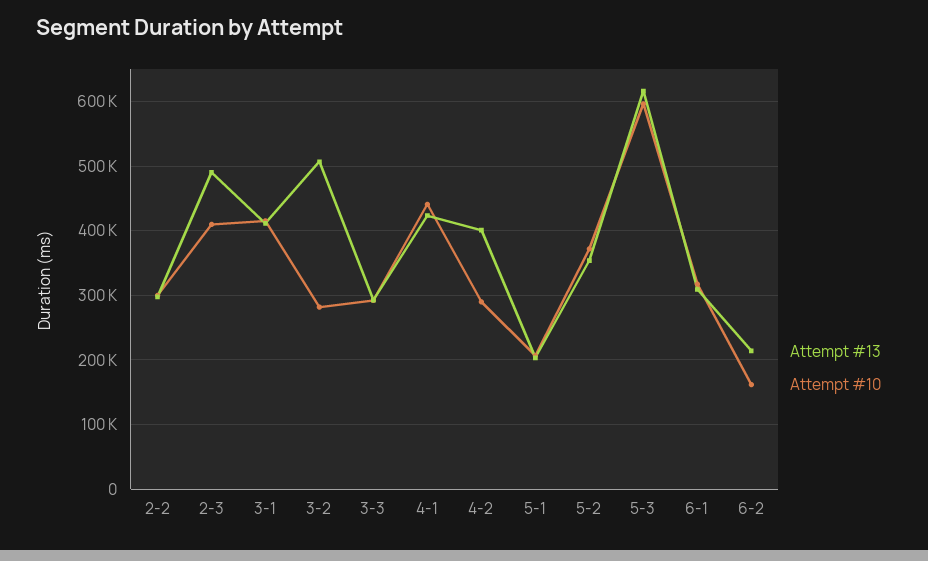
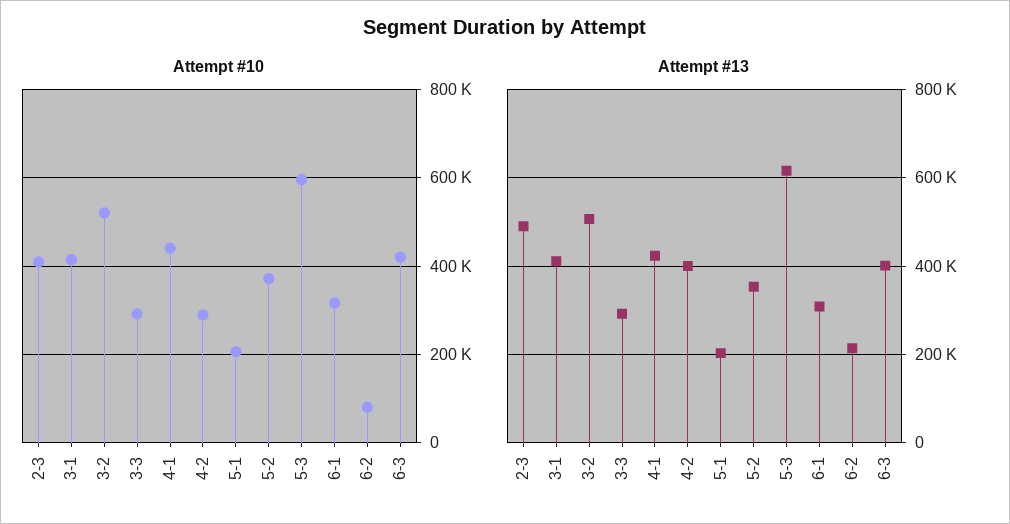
Attempt #13, 2-2: 300000 -> none
Attempt #10, 2-2: 300000 -> none
Attempt #10, 3-2: 280000 -> 520000
Attempt #10, 6-2: 160000 -> 80000
Attempt #10, 6-3: none -> 420000
Attempt #13, 6-3: none -> 400000

